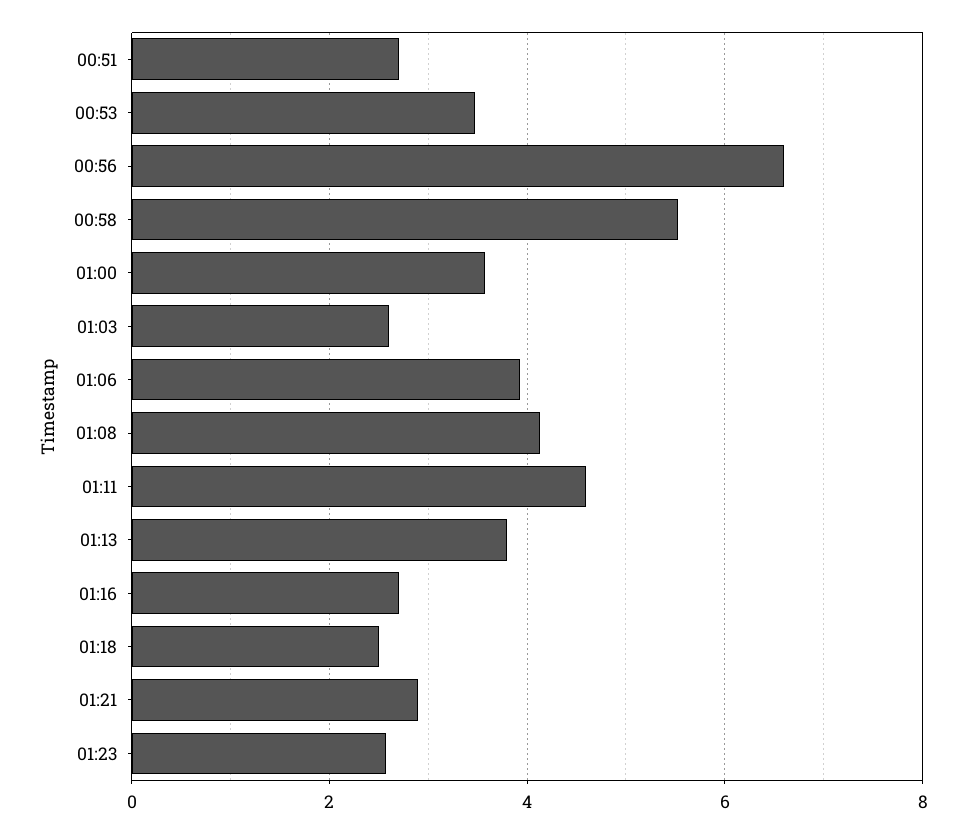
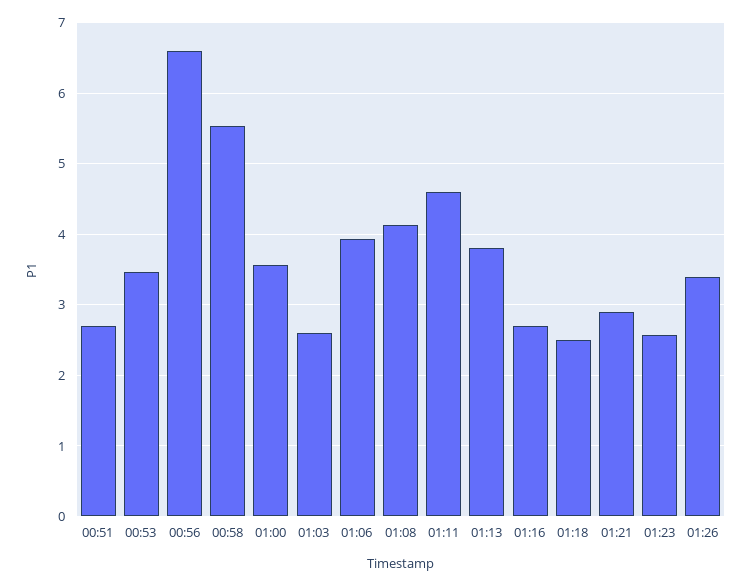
01:26: none -> 3.4

